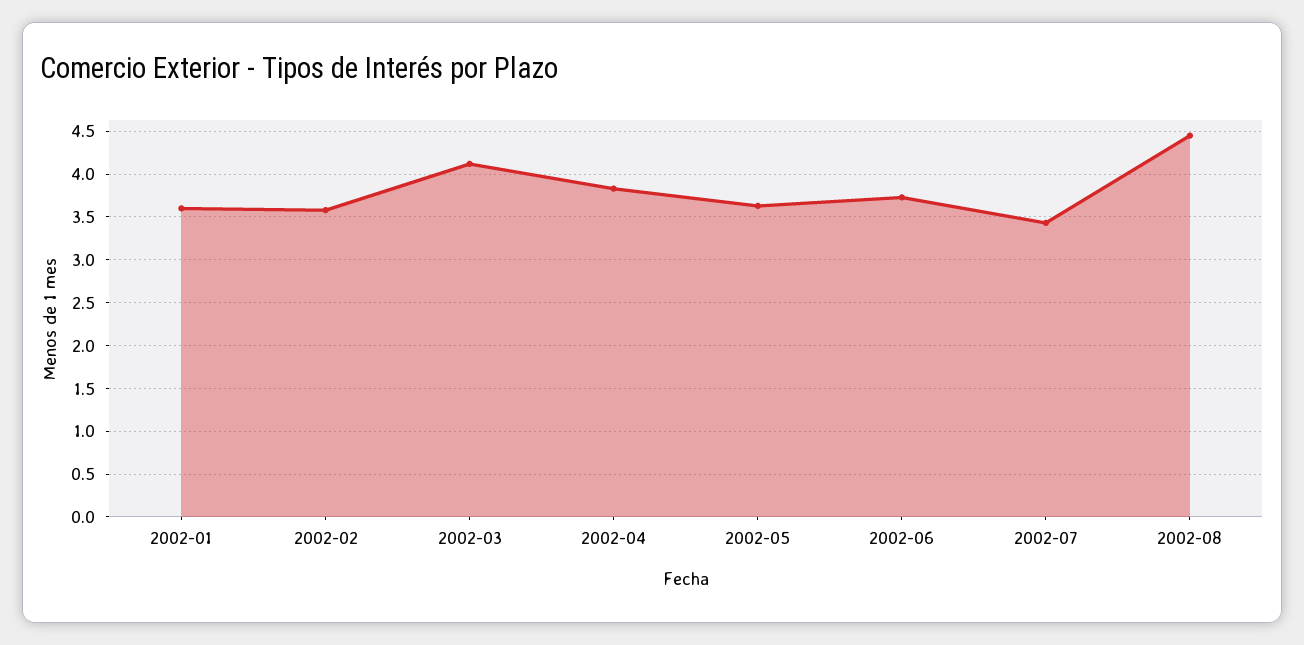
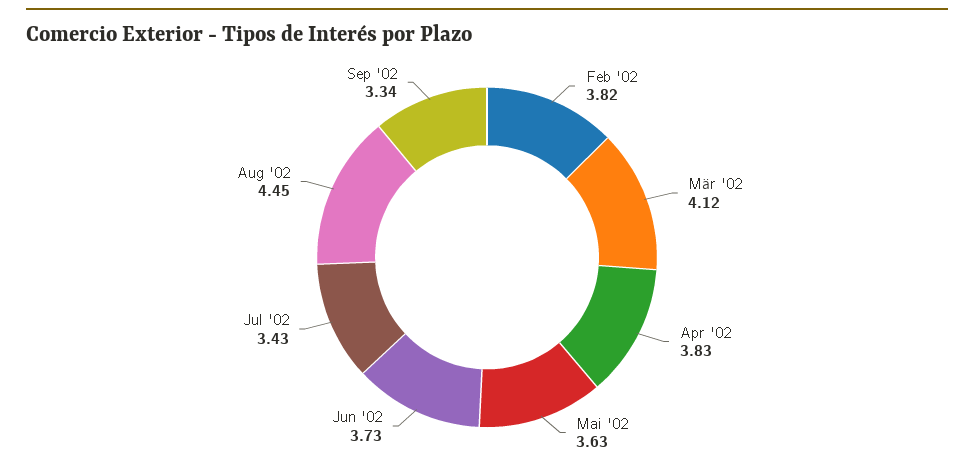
2002-01: 3.6 -> none
2002-02: 3.6 -> 3.82
Sep '02: none -> 3.34

